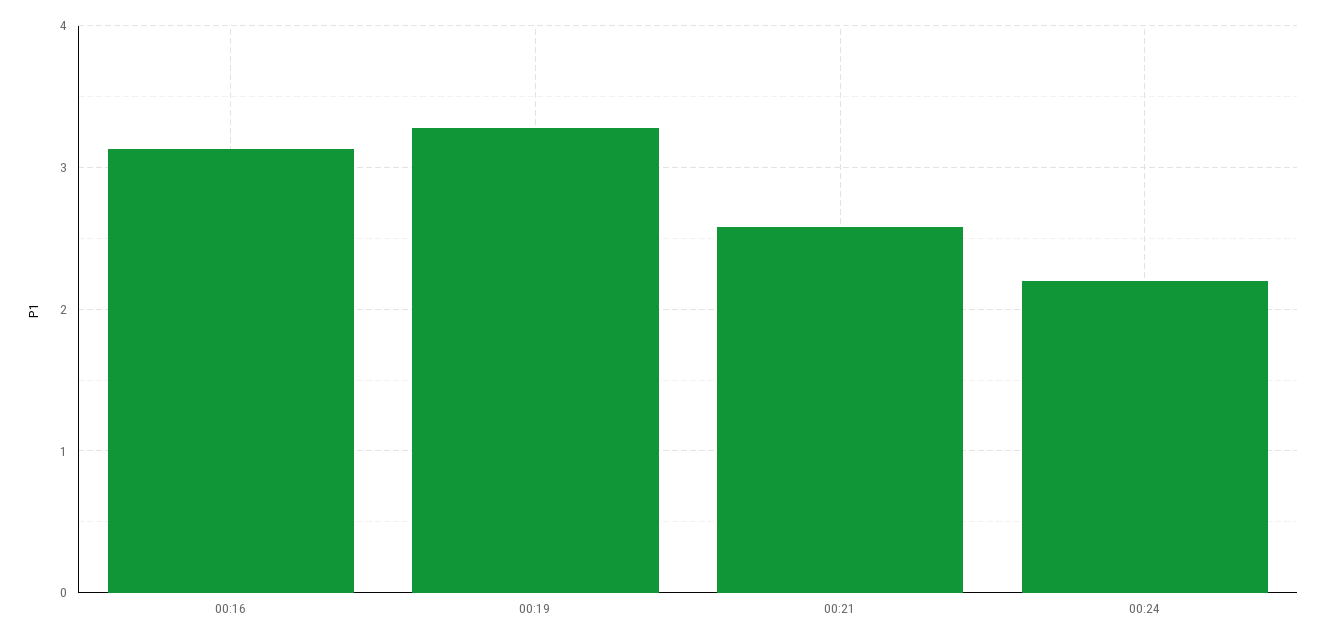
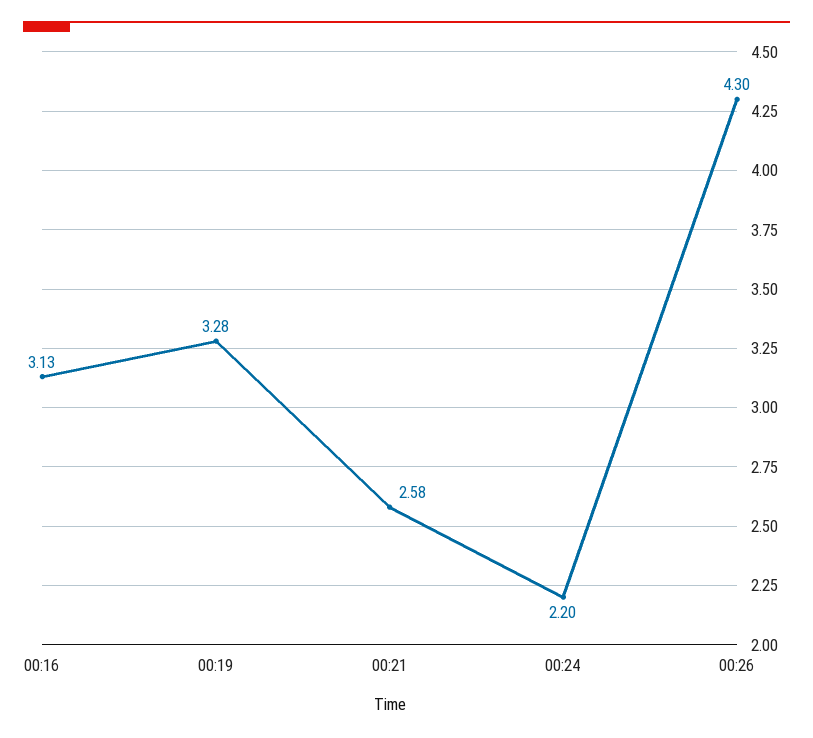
00:26: none -> 4.3

